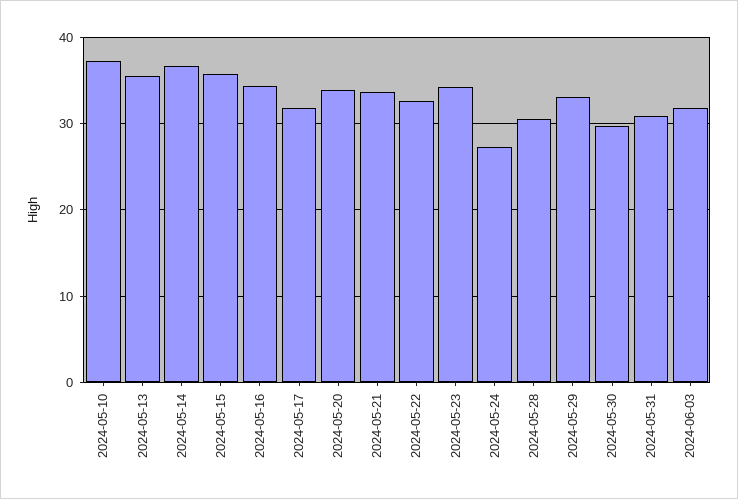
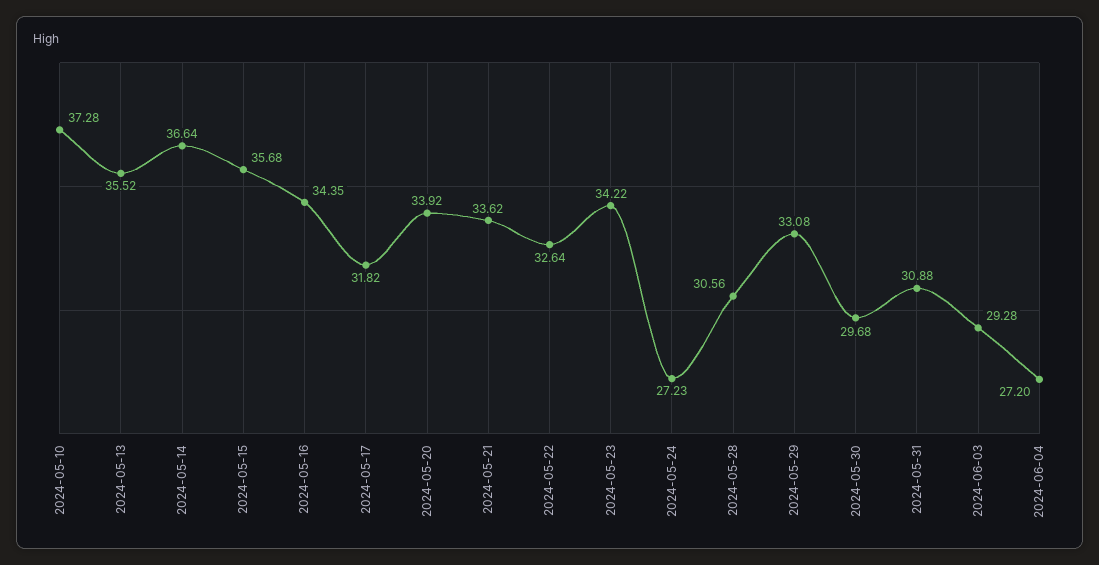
2024-06-03: 32 -> 29.28
2024-06-04: none -> 27.2

